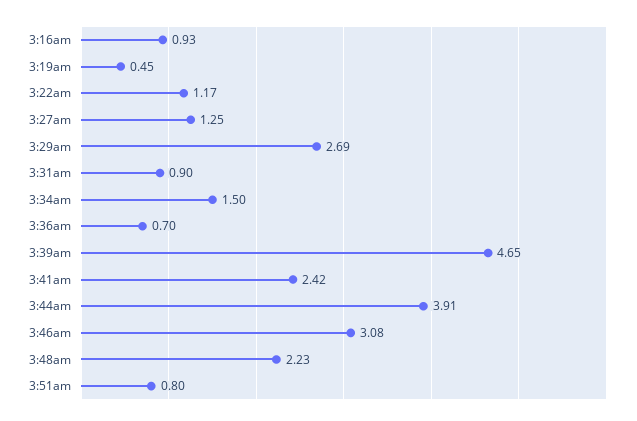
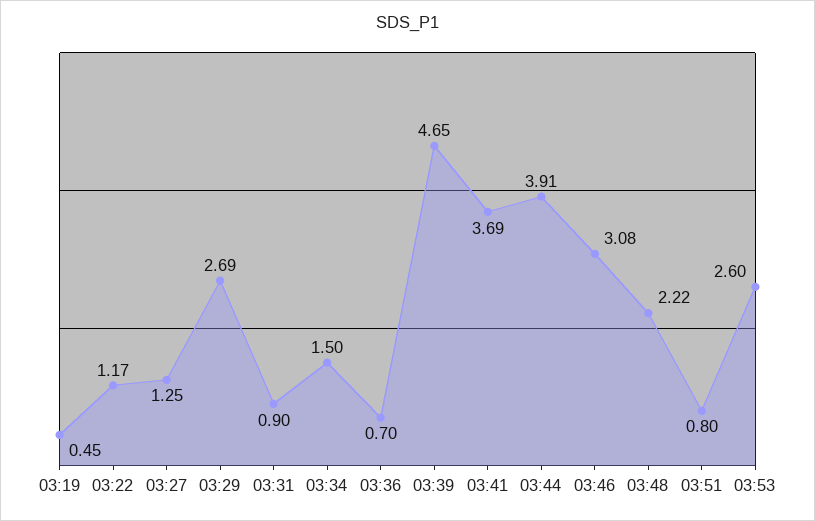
3:16am: 0.93 -> none
3:41am: 2.42 -> 3.69
3:48am: 2.23 -> 2.22
03:53: none -> 2.6

